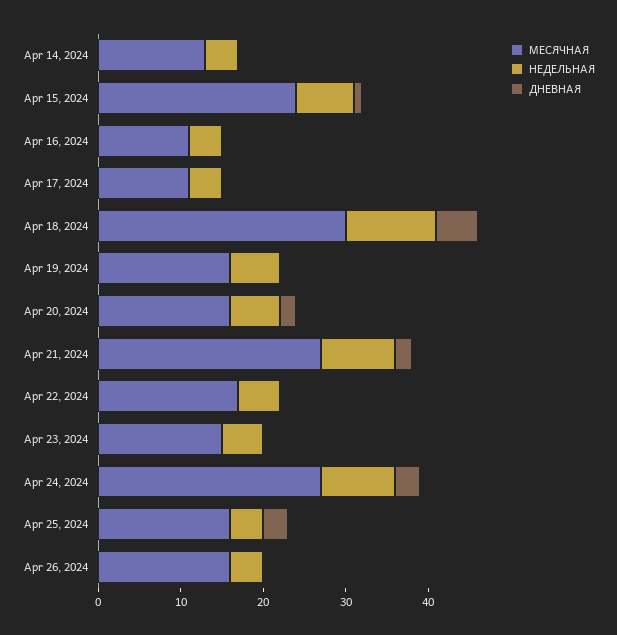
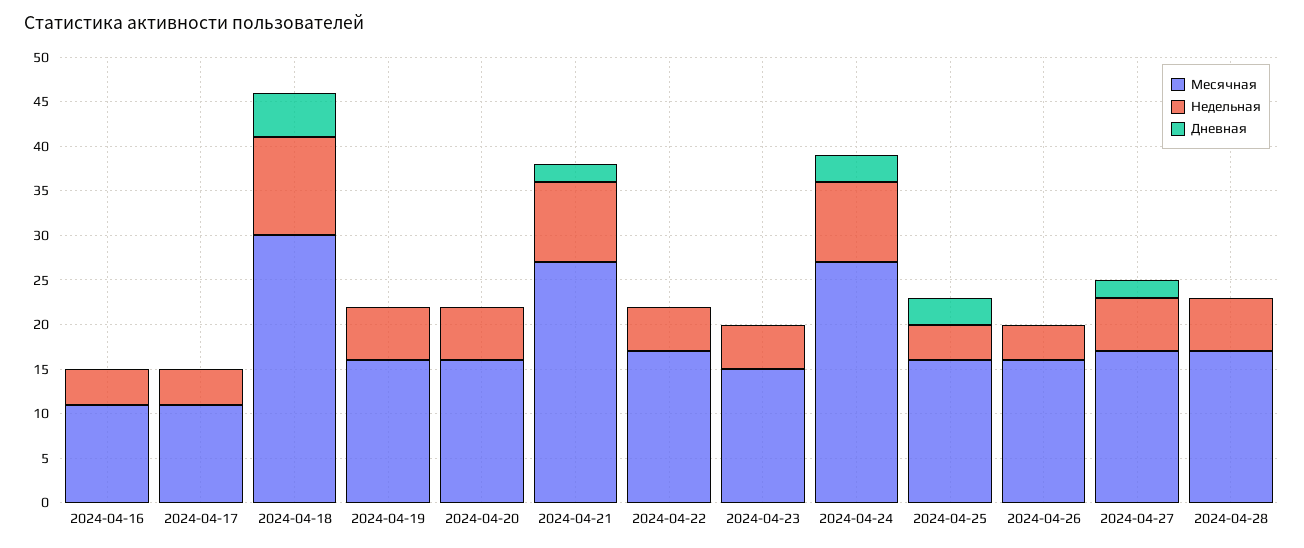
МЕСЯЧНАЯ, Apr 14, 2024: 13 -> none
НЕДЕЛЬНАЯ, Apr 14, 2024: 4 -> none
ДНЕВНАЯ, Apr 14, 2024: 0 -> none
МЕСЯЧНАЯ, Apr 15, 2024: 24 -> none
НЕДЕЛЬНАЯ, Apr 15, 2024: 7 -> none
ДНЕВНАЯ, Apr 15, 2024: 1 -> none
ДНЕВНАЯ, Apr 20, 2024: 2 -> 0
МЕСЯЧНАЯ, 2024-04-27: none -> 17
НЕДЕЛЬНАЯ, 2024-04-27: none -> 6
ДНЕВНАЯ, 2024-04-27: none -> 2
МЕСЯЧНАЯ, 2024-04-28: none -> 17
НЕДЕЛЬНАЯ, 2024-04-28: none -> 6
ДНЕВНАЯ, 2024-04-28: none -> 0

